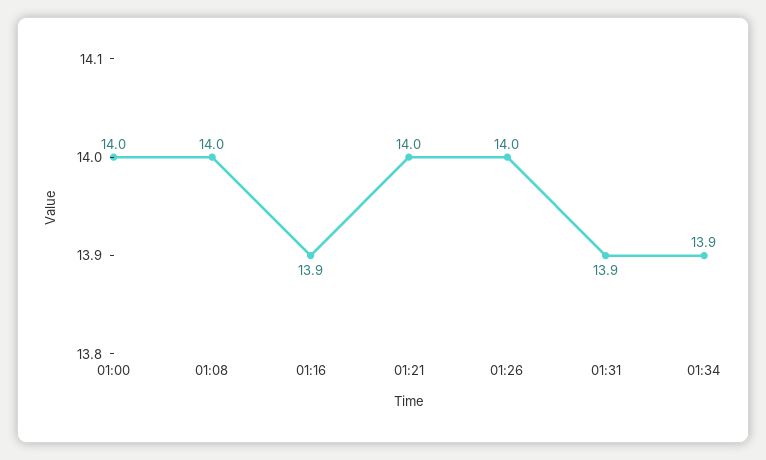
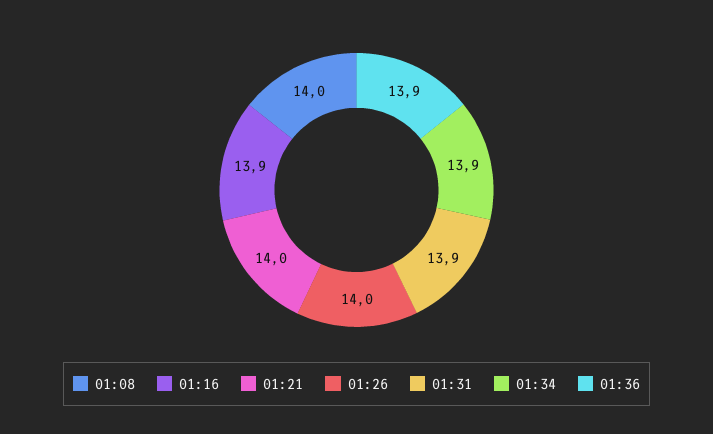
01:00: 14 -> none
01:36: none -> 13.9

